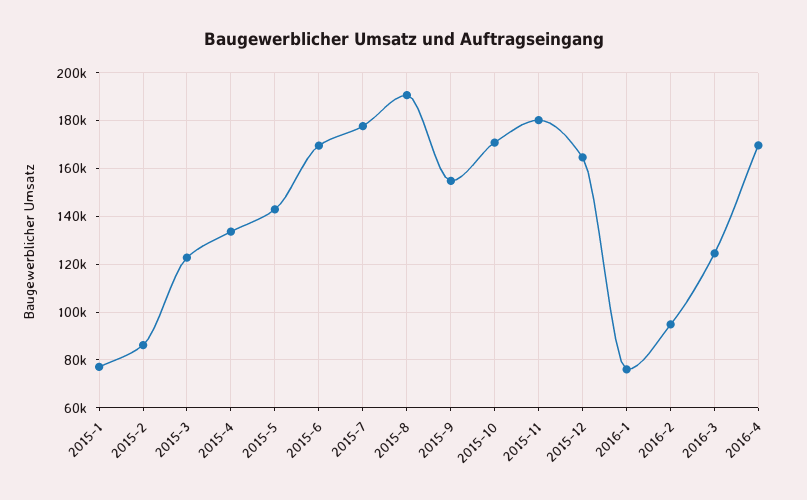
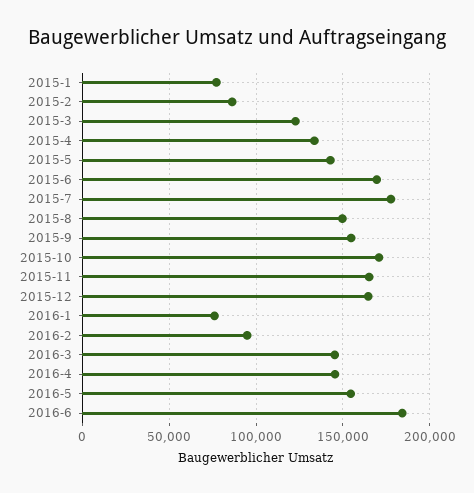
2015-8: 190000 -> 150000
2015-11: 180000 -> 165000
2016-3: 125000 -> 145000
2016-4: 170000 -> 145000
2016-5: none -> 155000
2016-6: none -> 185000

